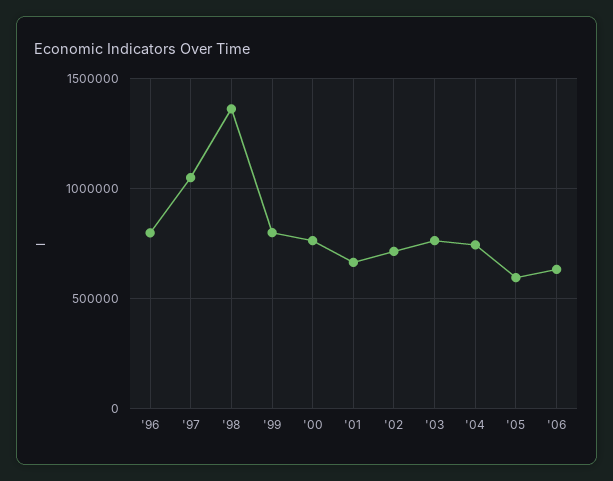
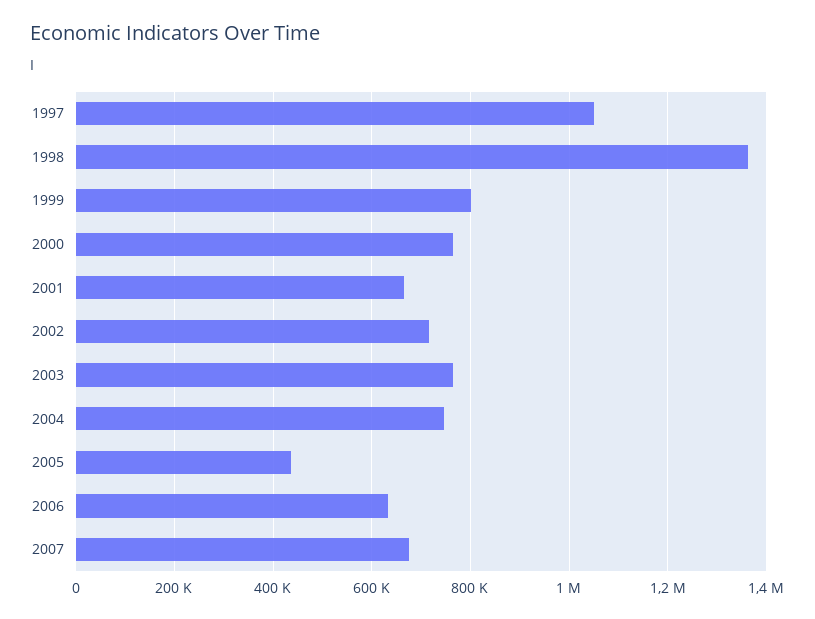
'96: 800000 -> none
'05: 600000 -> 440000
2007: none -> 680000

